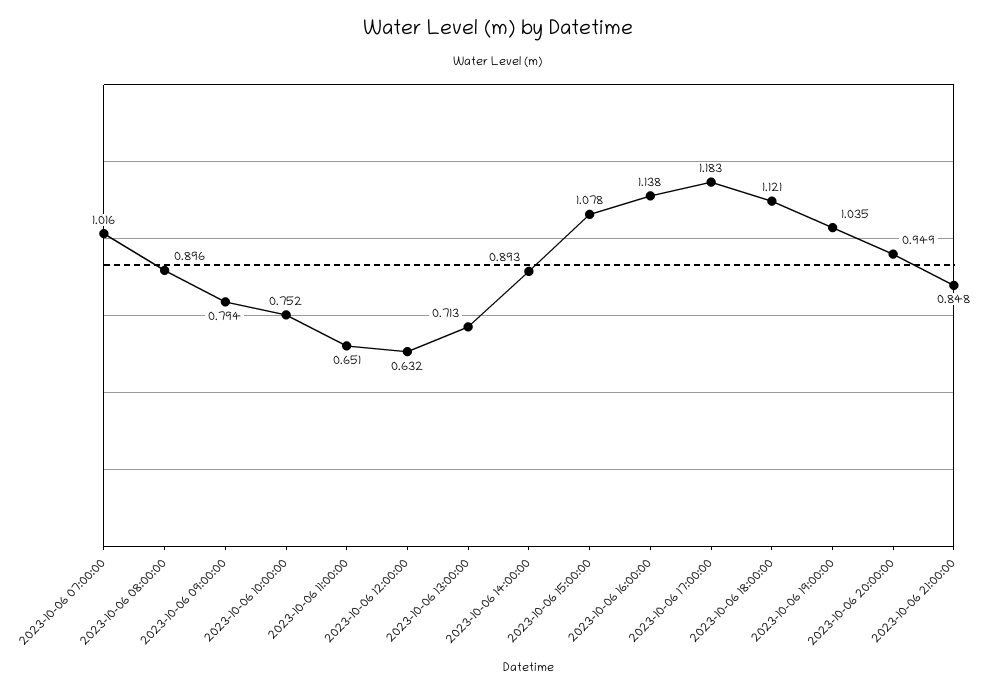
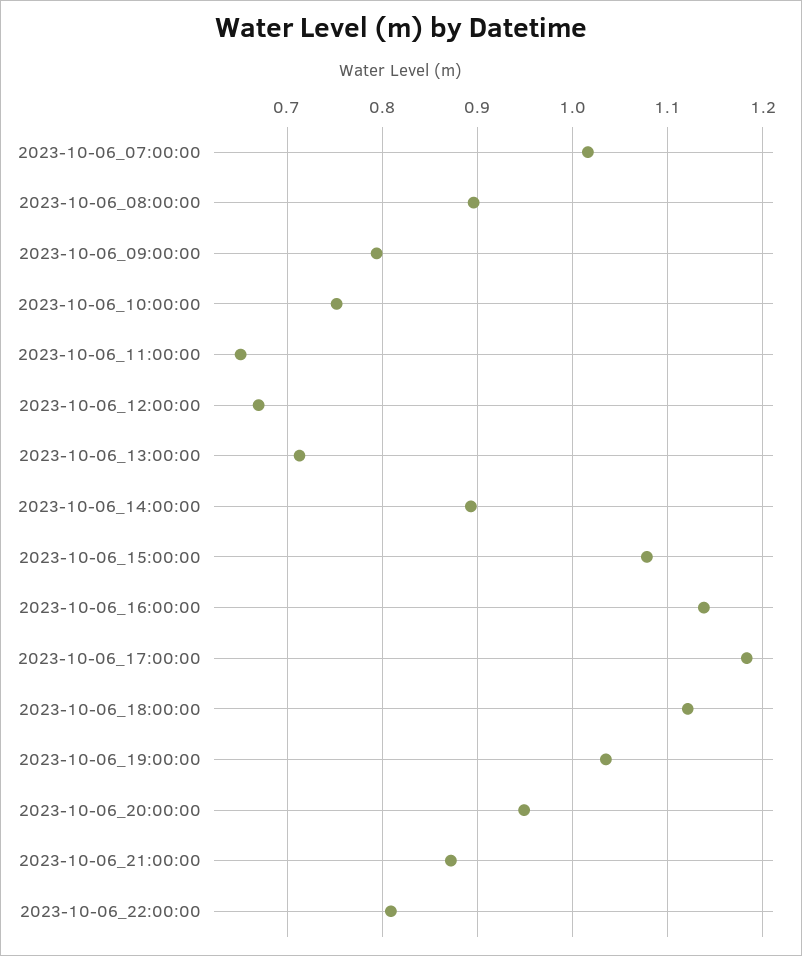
2023-10-06 12:00:00: 0.632 -> 0.67
2023-10-06 21:00:00: 0.848 -> 0.87
2023-10-06_22:00:00: none -> 0.81

